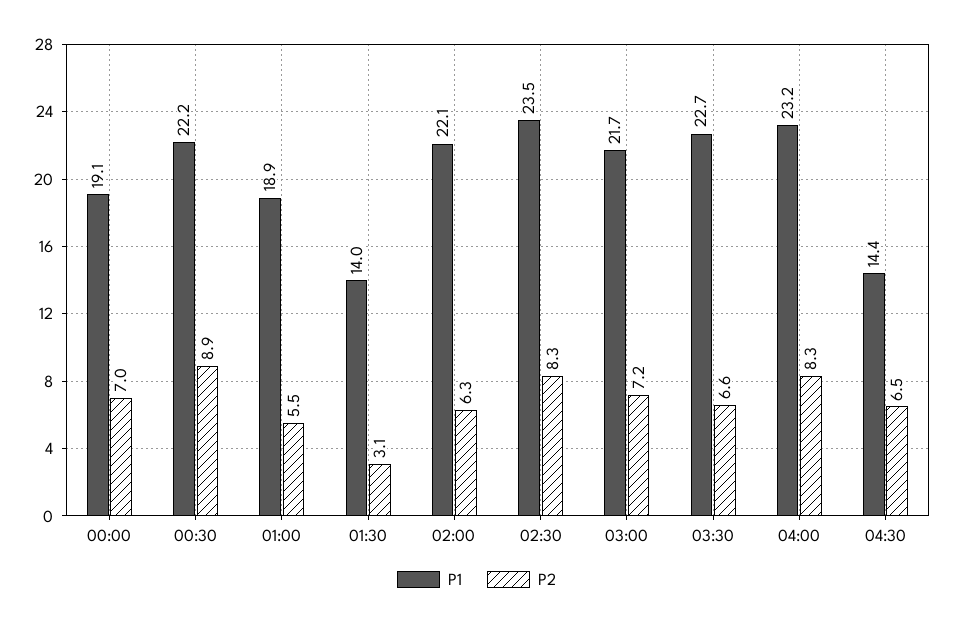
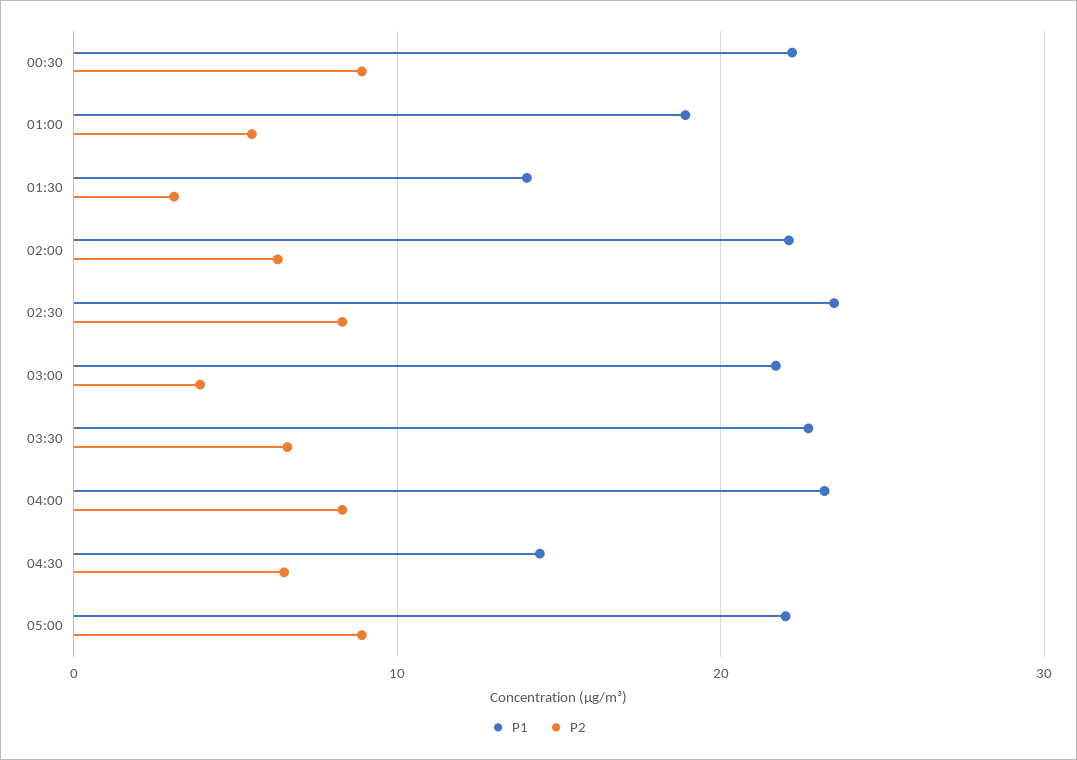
P1, 00:00: 19.1 -> none
P2, 00:00: 7 -> none
P2, 03:00: 7.2 -> 4
P1, 05:00: none -> 22
P2, 05:00: none -> 9

